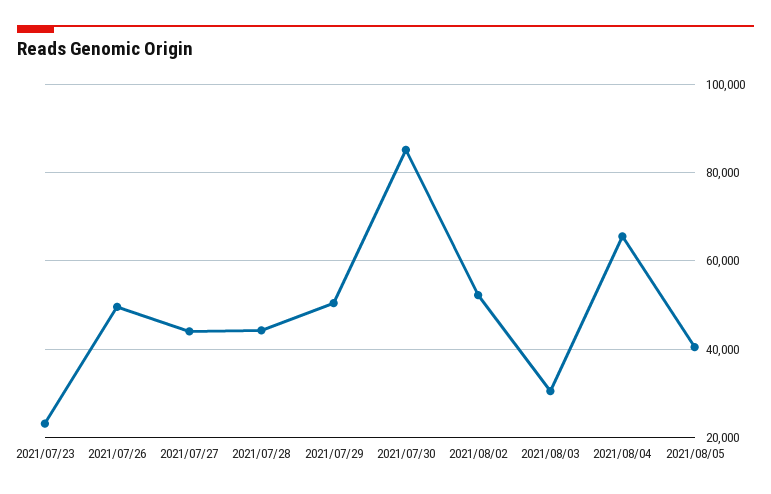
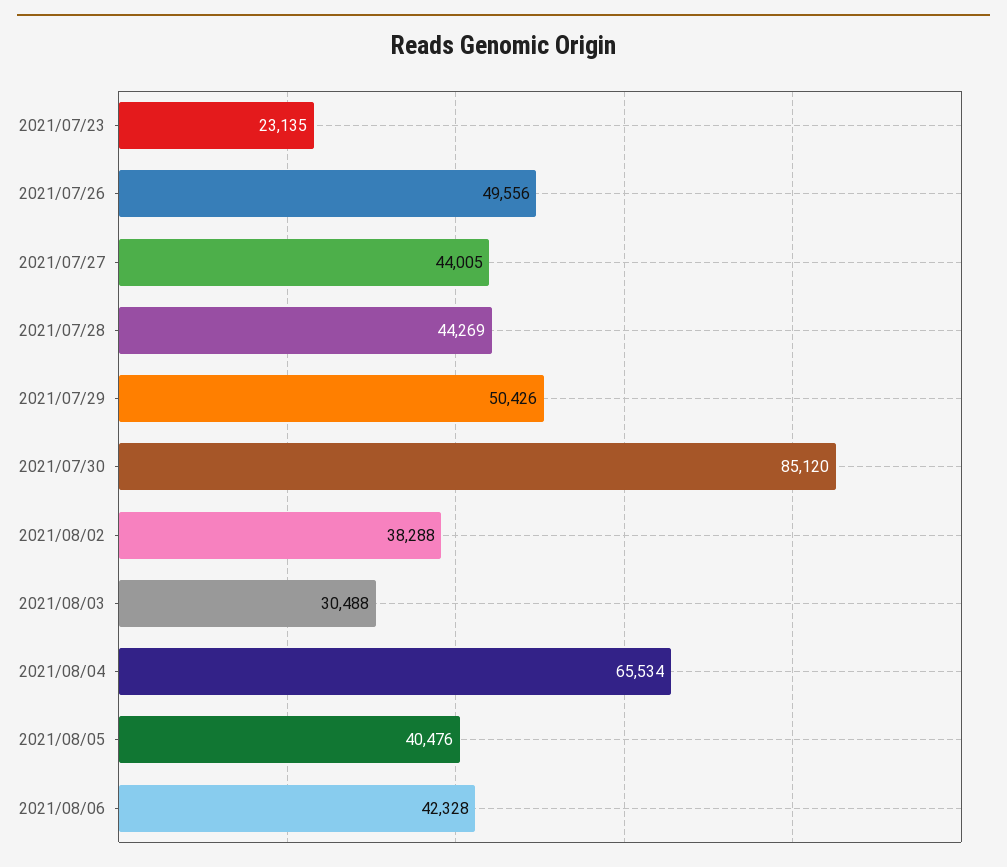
2021/08/02: 52000 -> 38288
2021/08/06: none -> 42328

